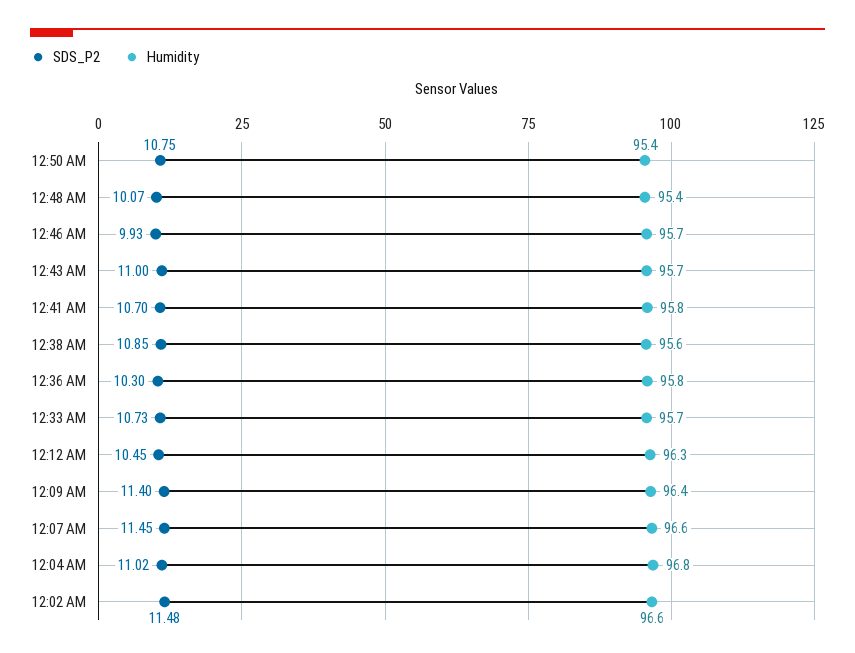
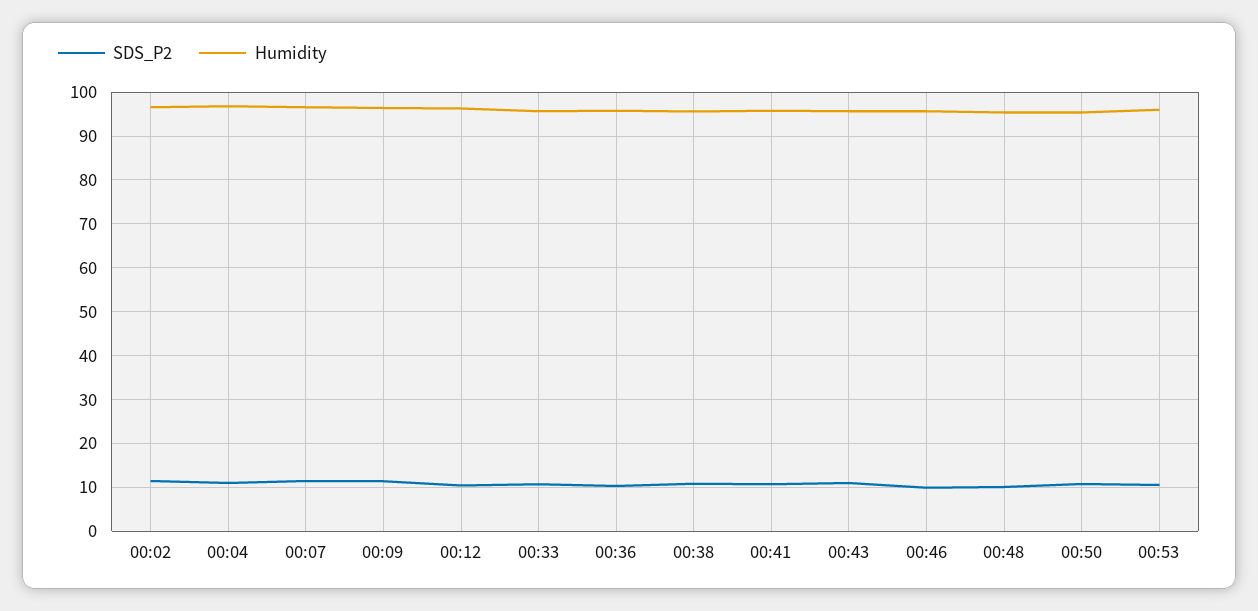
SDS_P2, 00:53: none -> 10
Humidity, 00:53: none -> 96

